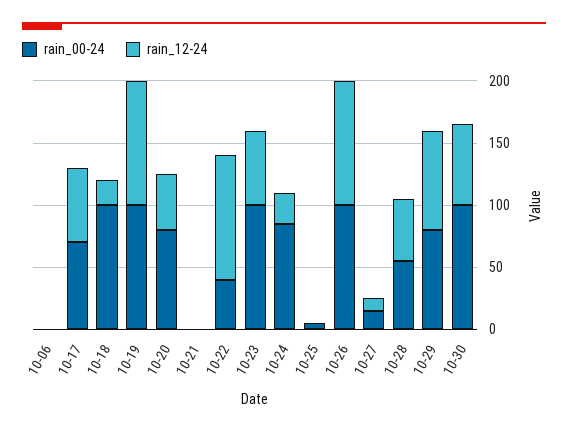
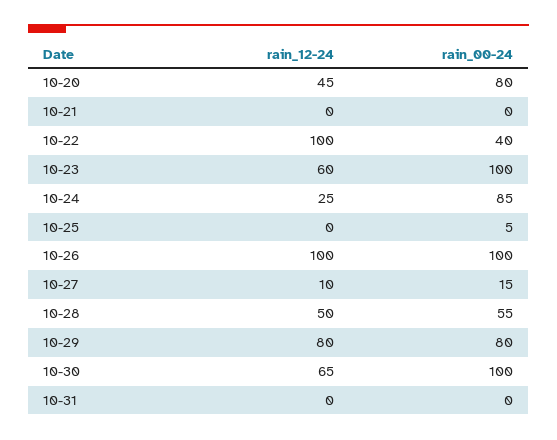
rain_00-24, 10-06: 0 -> none
rain_12-24, 10-06: 0 -> none
rain_00-24, 10-17: 70 -> none
rain_12-24, 10-17: 60 -> none
rain_00-24, 10-18: 100 -> none
rain_12-24, 10-18: 20 -> none
rain_00-24, 10-19: 100 -> none
rain_12-24, 10-19: 100 -> none
rain_12-24, 10-31: none -> 0
rain_00-24, 10-31: none -> 0

